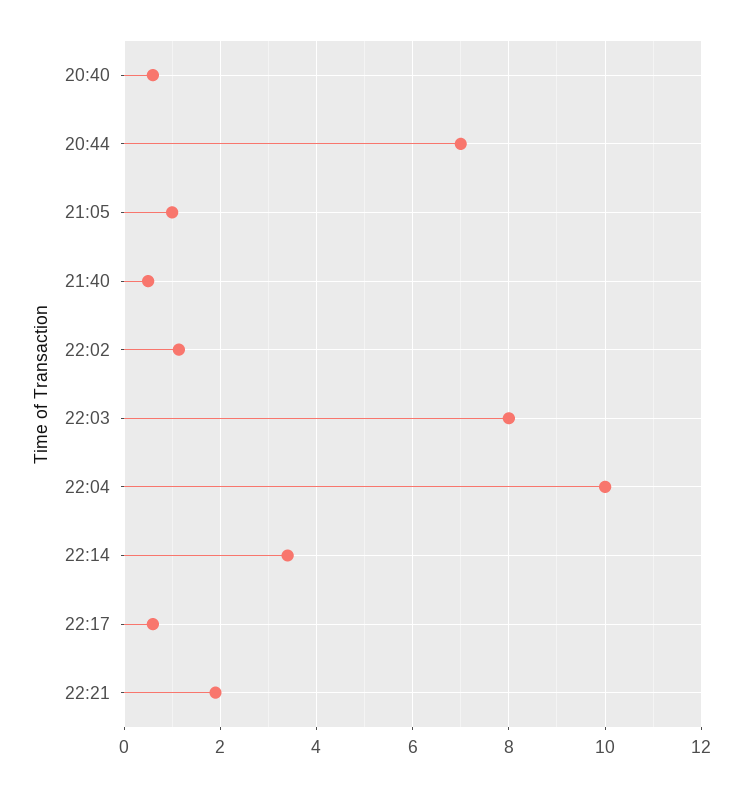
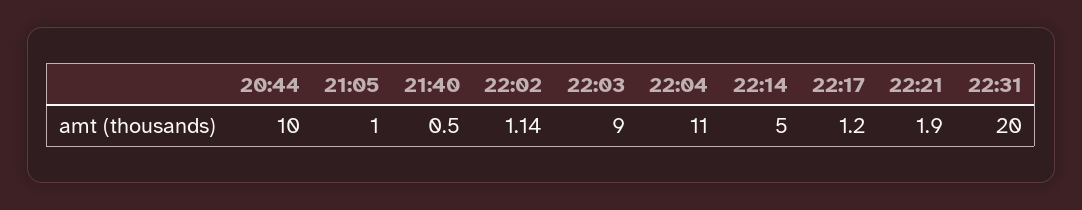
20:40: 0.6 -> none
20:44: 7 -> 10
22:03: 8 -> 9
22:04: 10 -> 11
22:14: 3.4 -> 5
22:17: 0.6 -> 1.2
22:31: none -> 20

